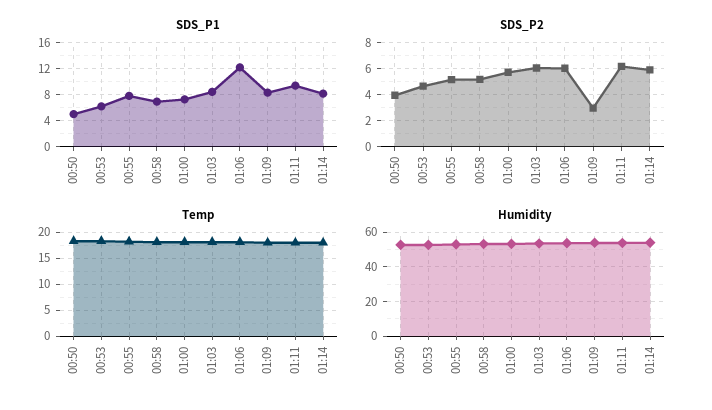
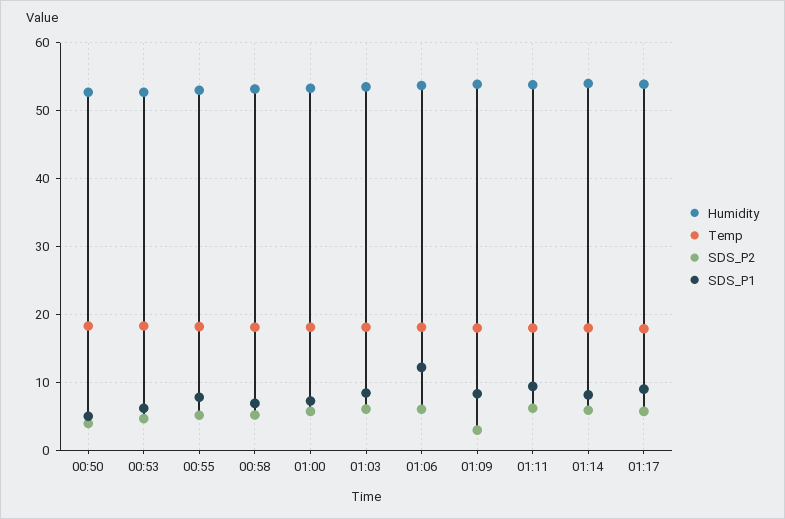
Humidity, 01:17: none -> 54
Temp, 01:17: none -> 18
SDS_P2, 01:17: none -> 6
SDS_P1, 01:17: none -> 9

